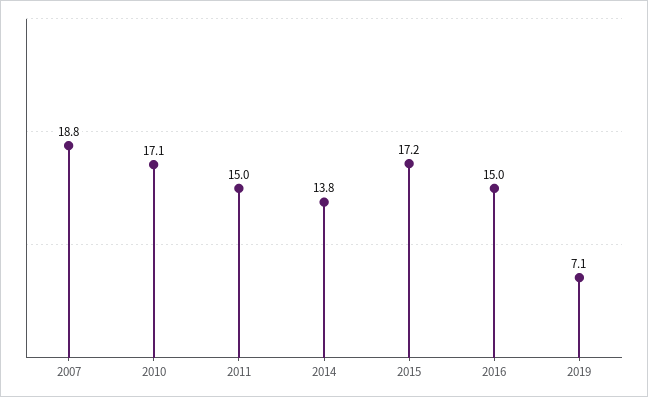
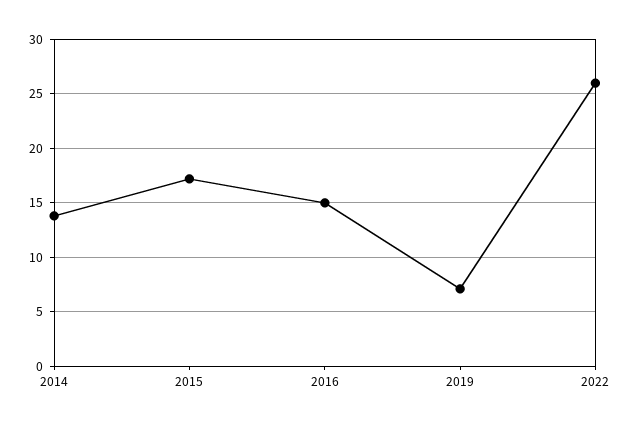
2007: 18.8 -> none
2010: 17.1 -> none
2011: 15 -> none
2022: none -> 26

